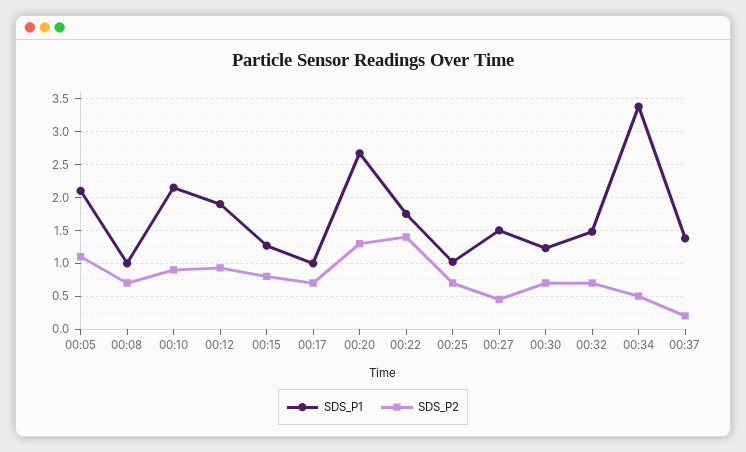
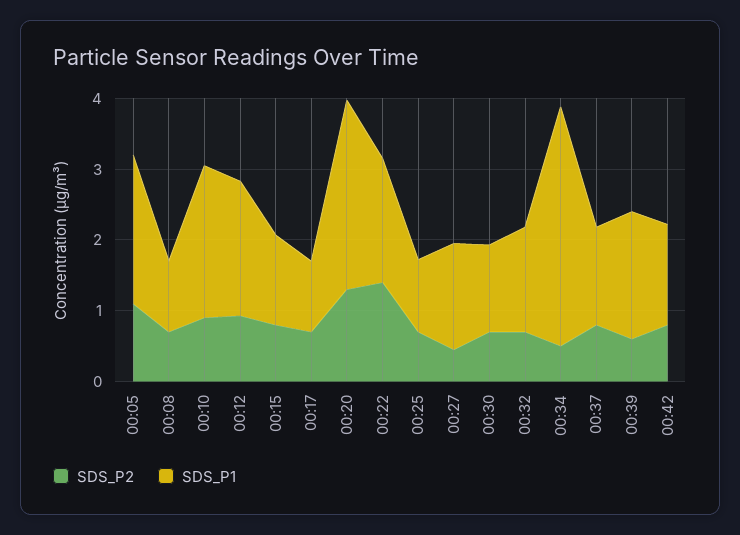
SDS_P2, 00:37: 0.2 -> 0.8
SDS_P2, 00:39: none -> 0.6
SDS_P1, 00:39: none -> 1.8
SDS_P2, 00:42: none -> 0.8
SDS_P1, 00:42: none -> 1.4

